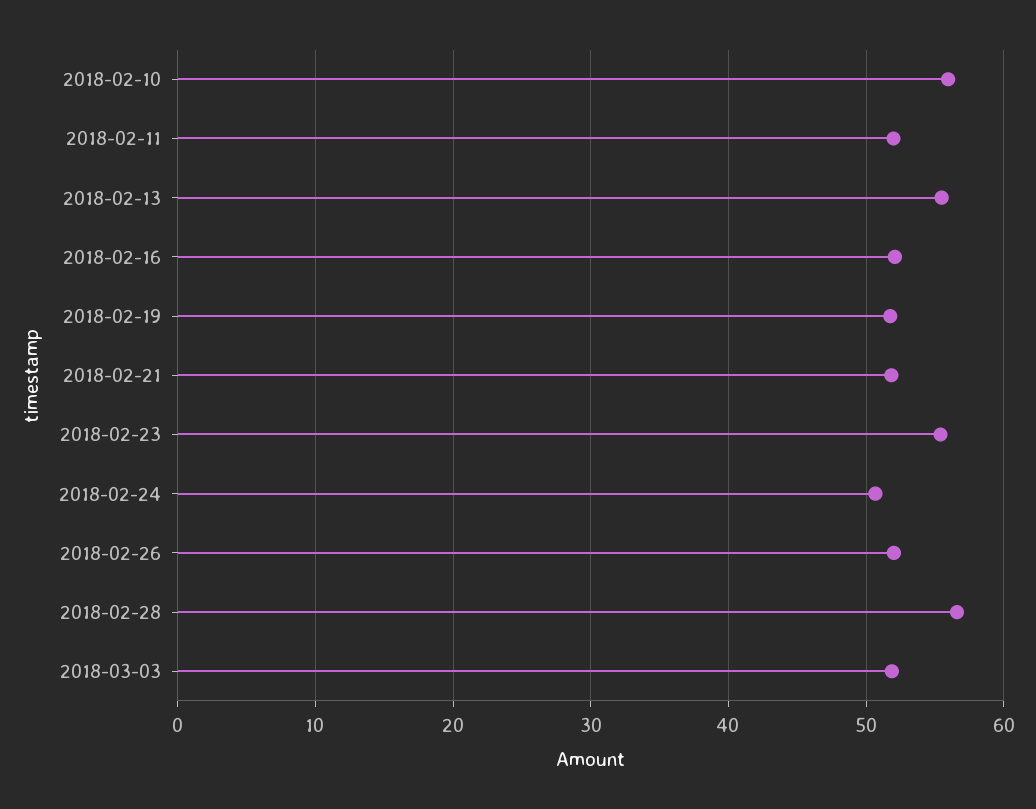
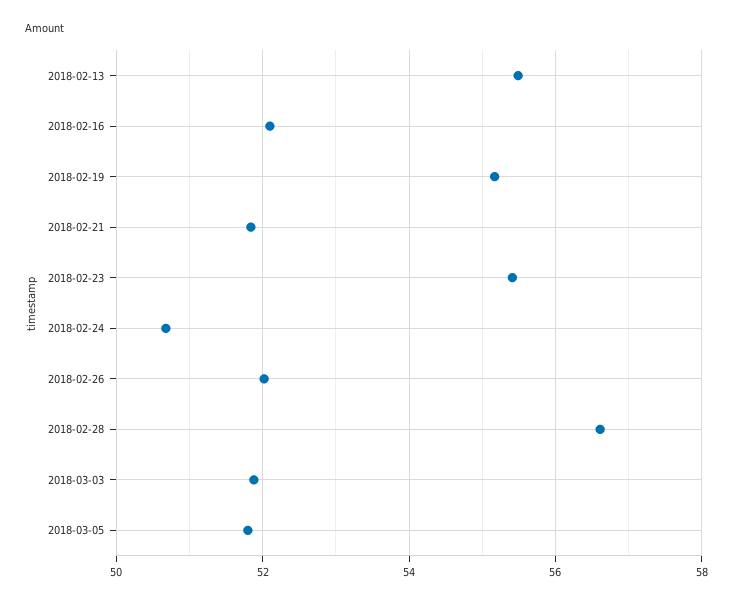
2018-02-10: 56 -> none
2018-02-11: 52 -> none
2018-02-19: 52 -> 55.2
2018-03-05: none -> 51.8

